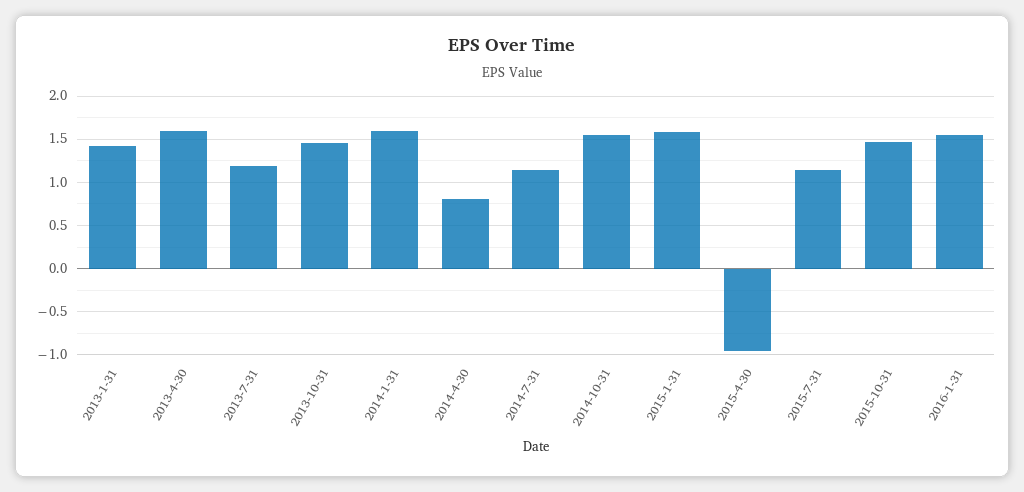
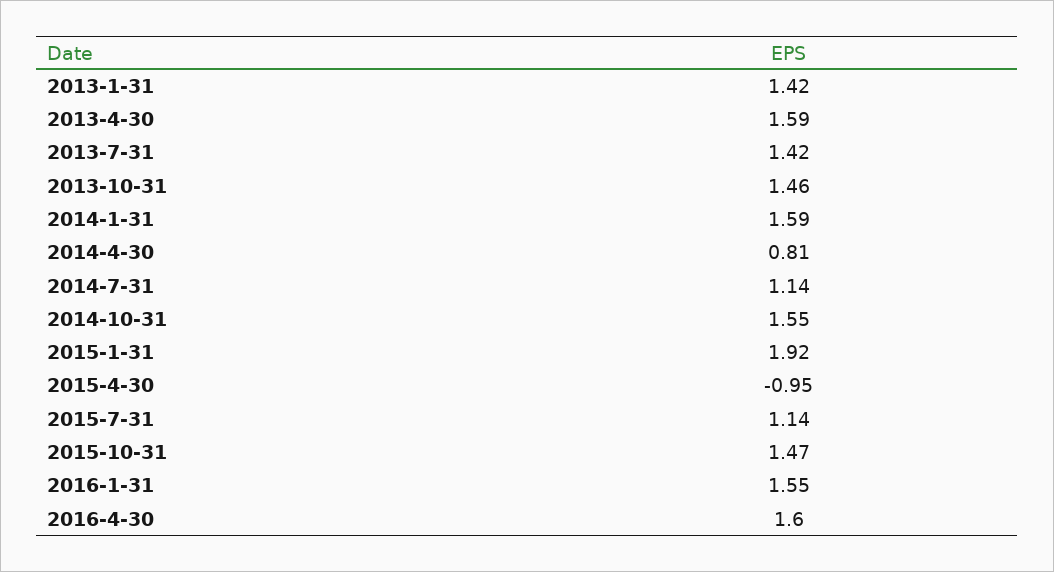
2013-7-31: 1.2 -> 1.42
2015-1-31: 1.6 -> 1.92
2016-4-30: none -> 1.6

